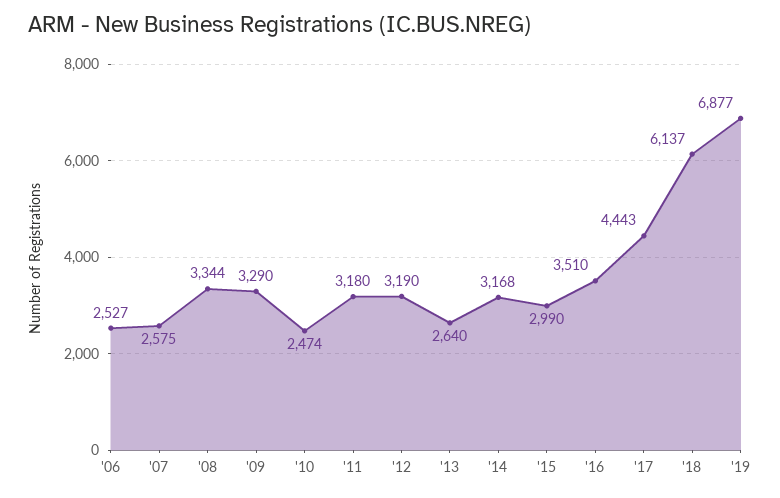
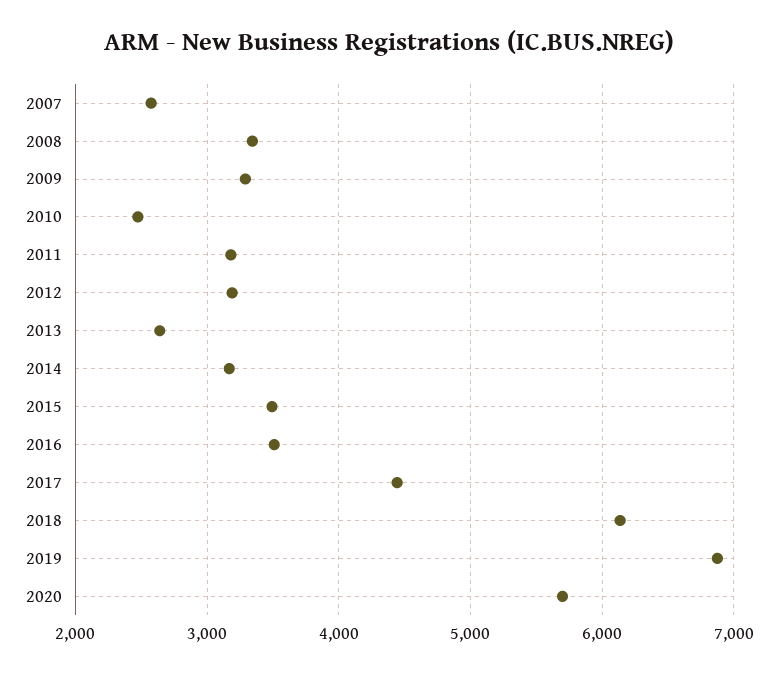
'06: 2527 -> none
'15: 2990 -> 3500
2020: none -> 5700

